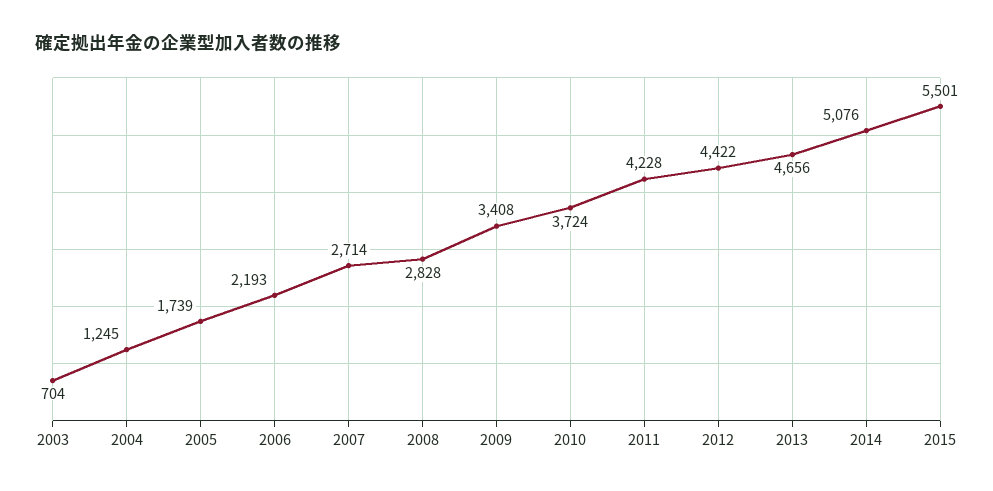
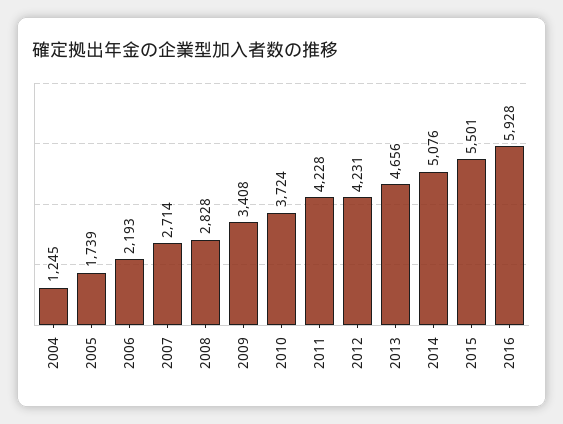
2003: 704 -> none
2012: 4422 -> 4231
2016: none -> 5928

